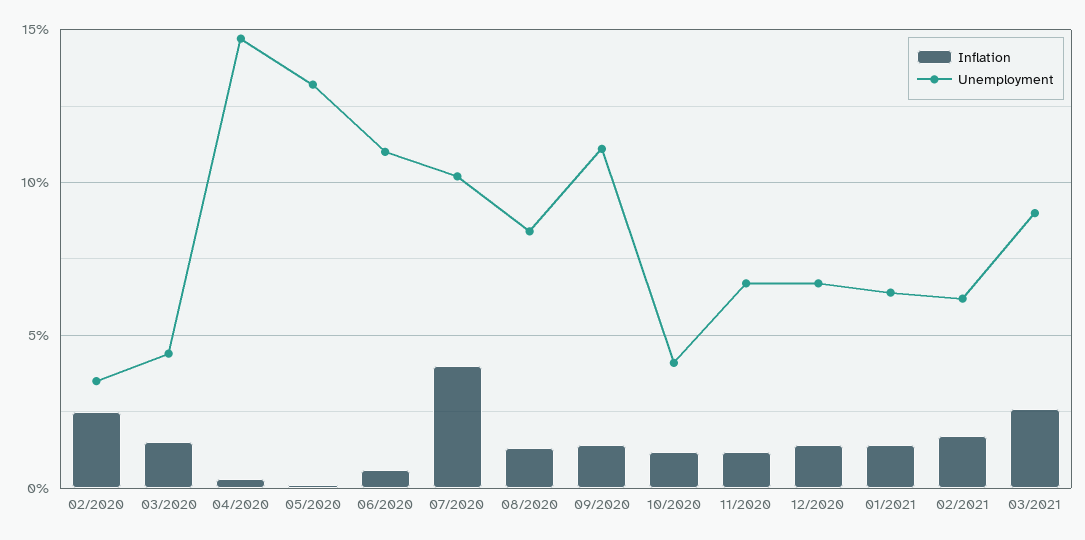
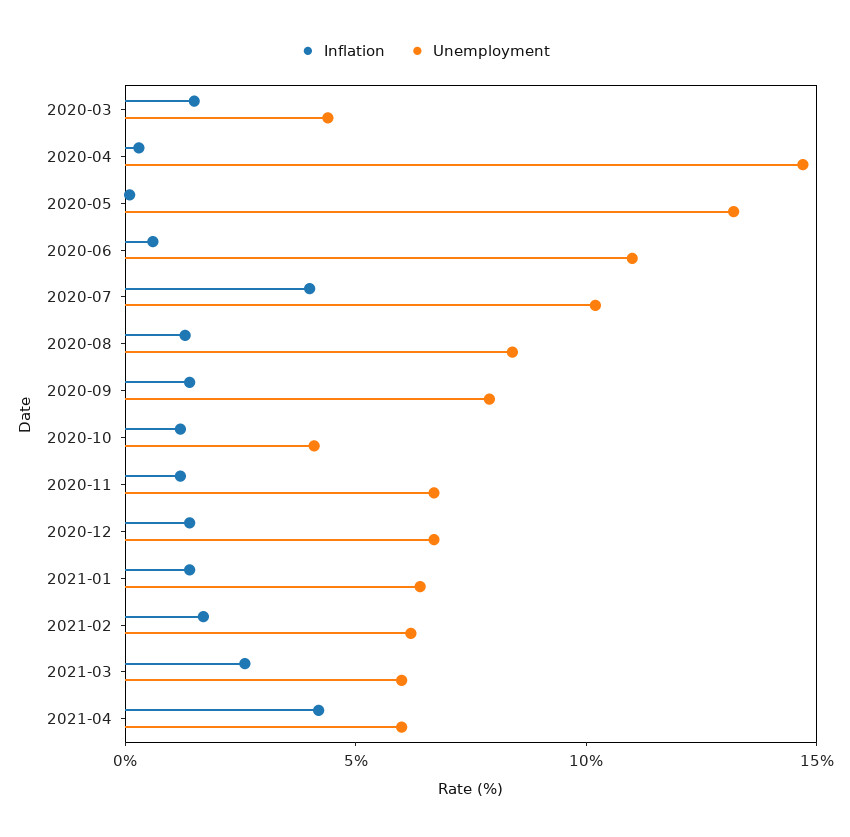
Inflation, 02/2020: 2.5 -> none
Unemployment, 02/2020: 3.5 -> none
Unemployment, 09/2020: 11 -> 8
Unemployment, 03/2021: 9 -> 6
Inflation, 2021-04: none -> 4
Unemployment, 2021-04: none -> 6

